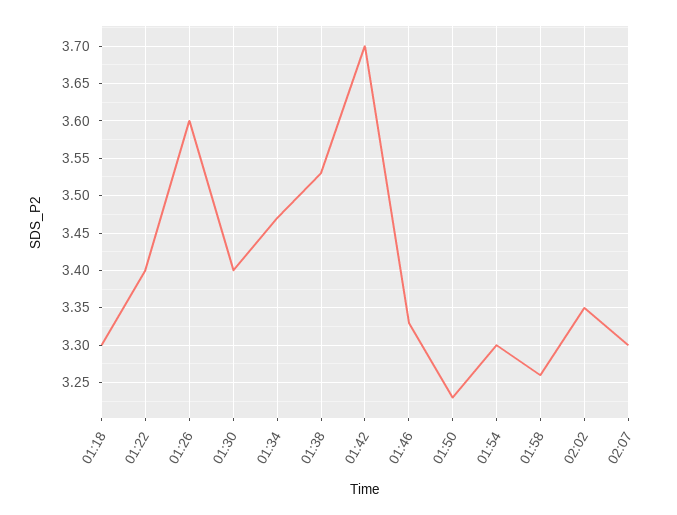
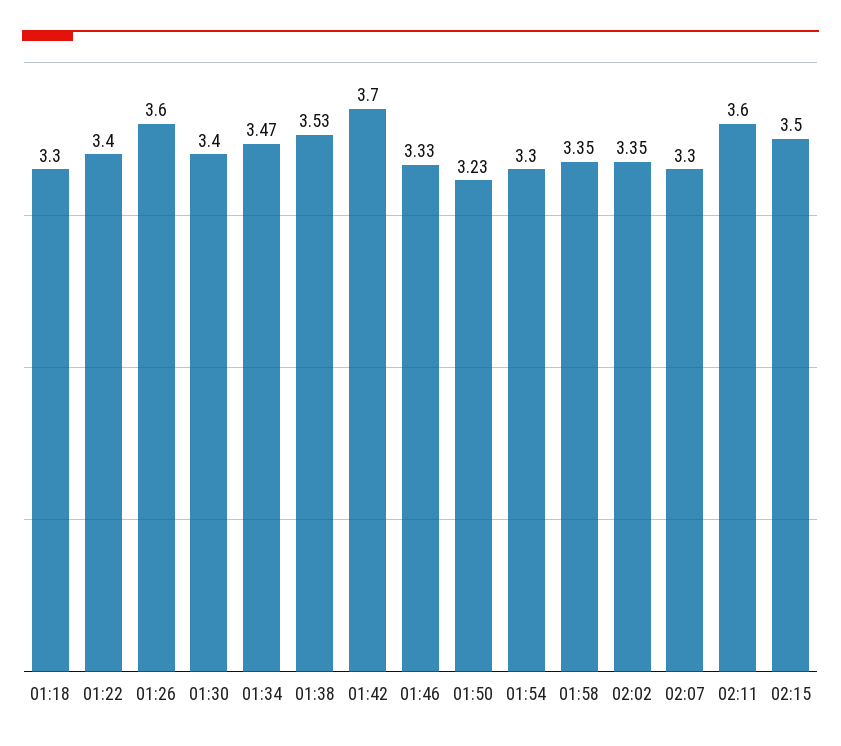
01:58: 3.26 -> 3.35
02:11: none -> 3.6
02:15: none -> 3.5

